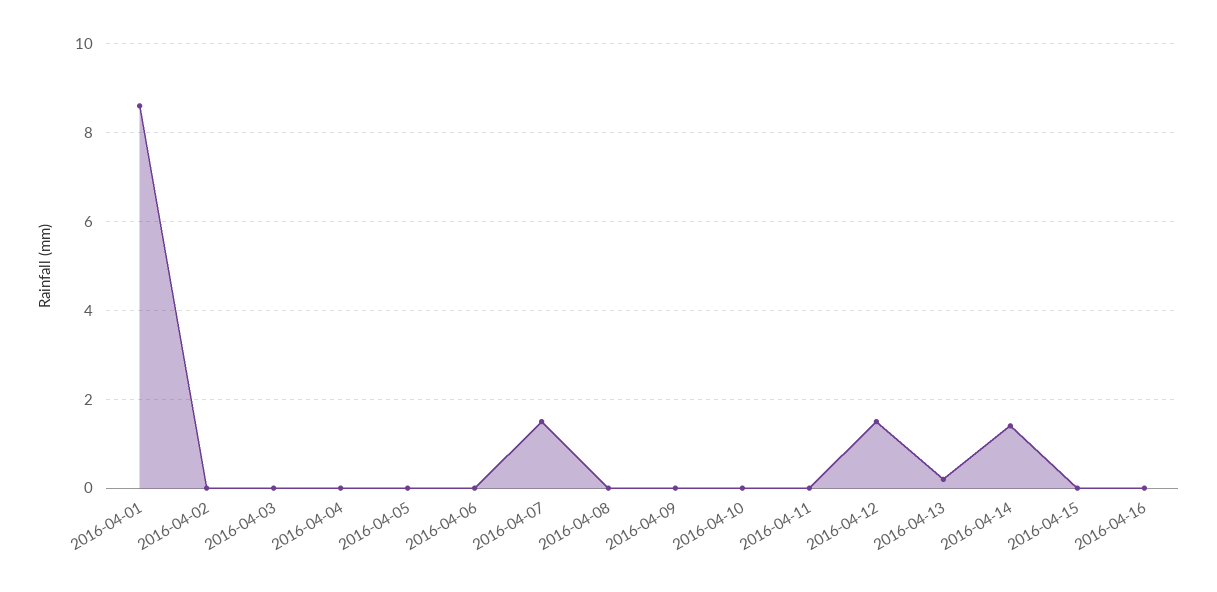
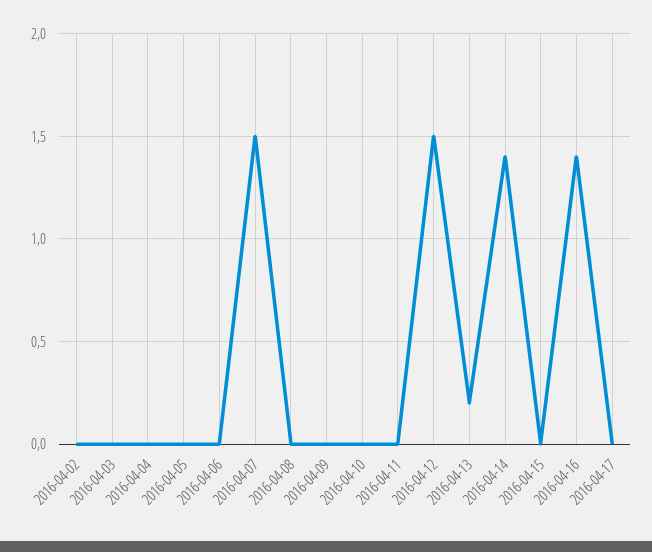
2016-04-01: 8.5 -> none
2016-04-16: 0 -> 1.4
2016-04-17: none -> 0

